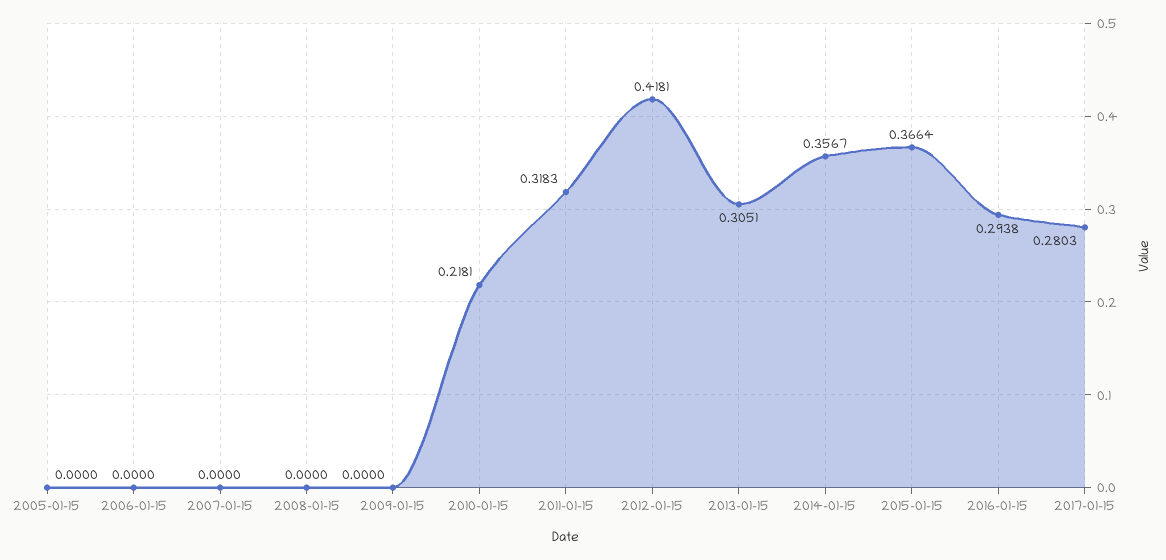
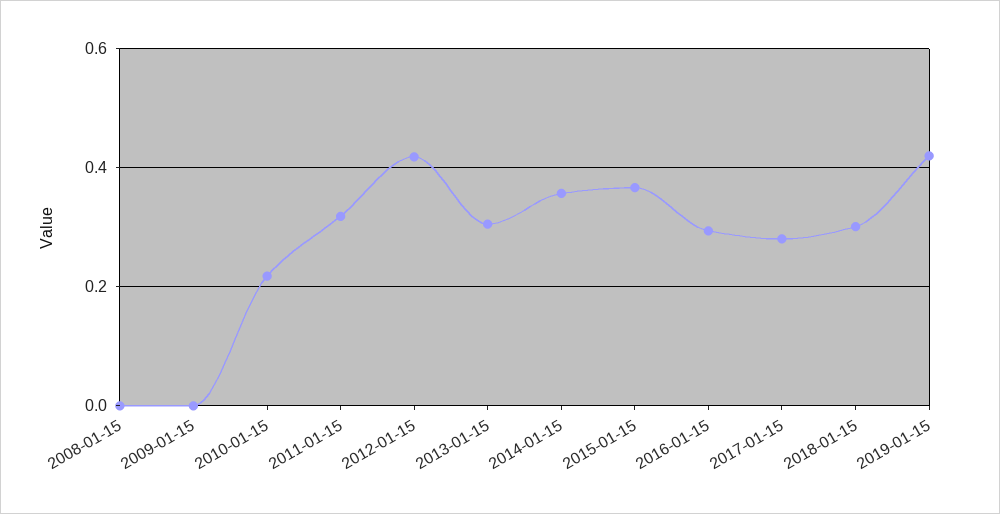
2005-01-15: 0 -> none
2006-01-15: 0 -> none
2007-01-15: 0 -> none
2018-01-15: none -> 0.3
2019-01-15: none -> 0.42

